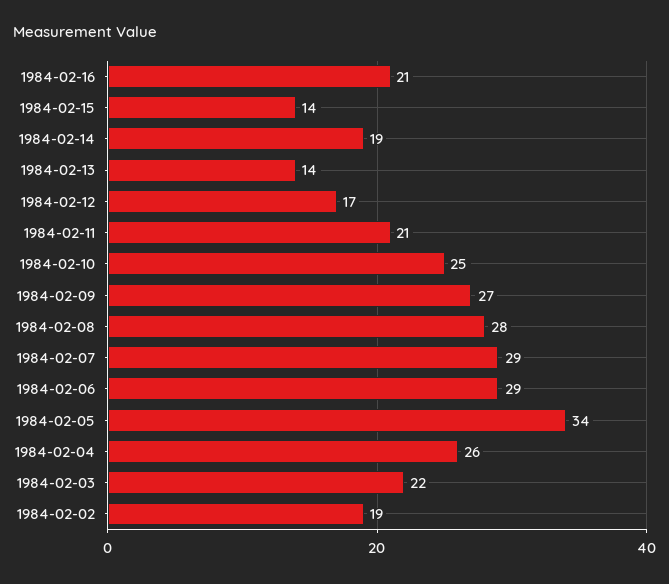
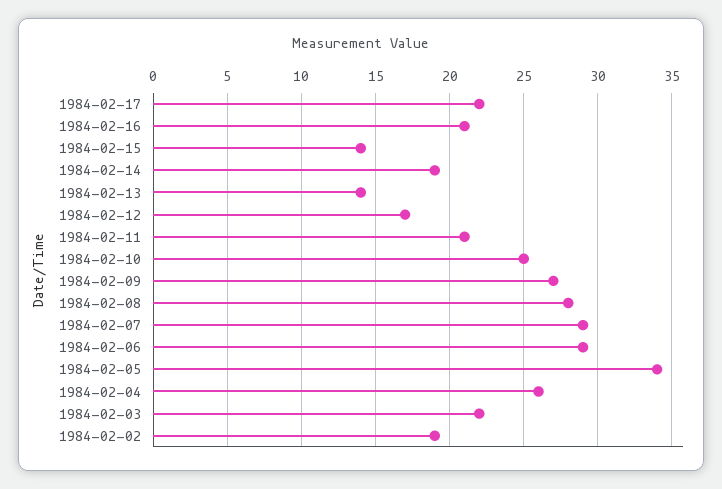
1984-02-17: none -> 22

